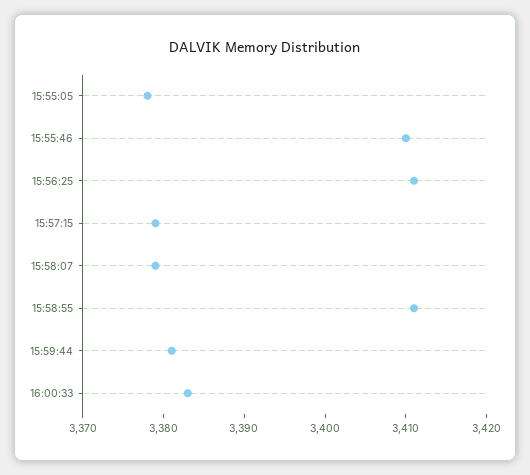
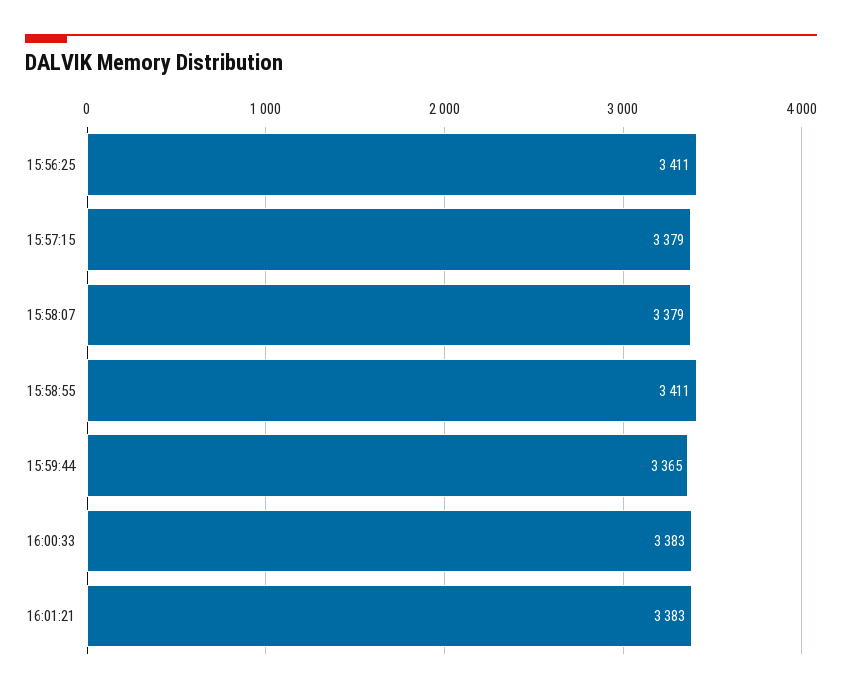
15:55:05: 3378 -> none
15:55:46: 3410 -> none
15:59:44: 3381 -> 3365
16:01:21: none -> 3383

